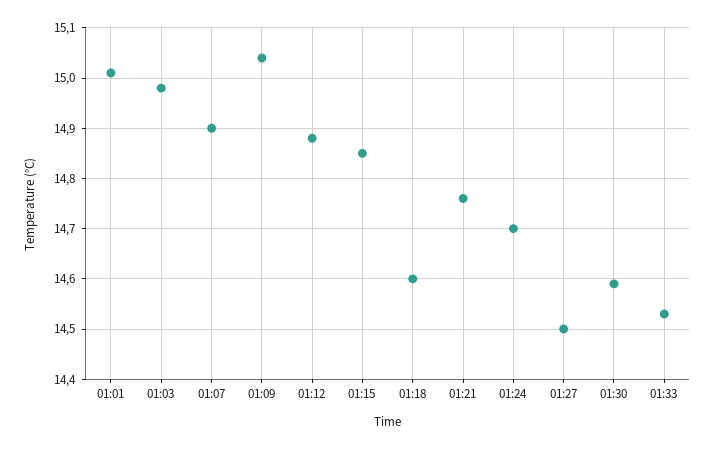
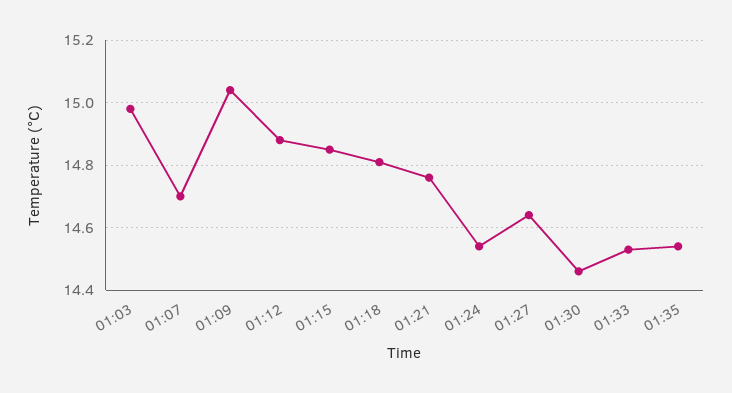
01:01: 15 -> none
01:07: 14.9 -> 14.7
01:18: 14.6 -> 14.8
01:24: 14.7 -> 14.55
01:27: 14.5 -> 14.65
01:30: 14.6 -> 14.45
01:35: none -> 14.55

